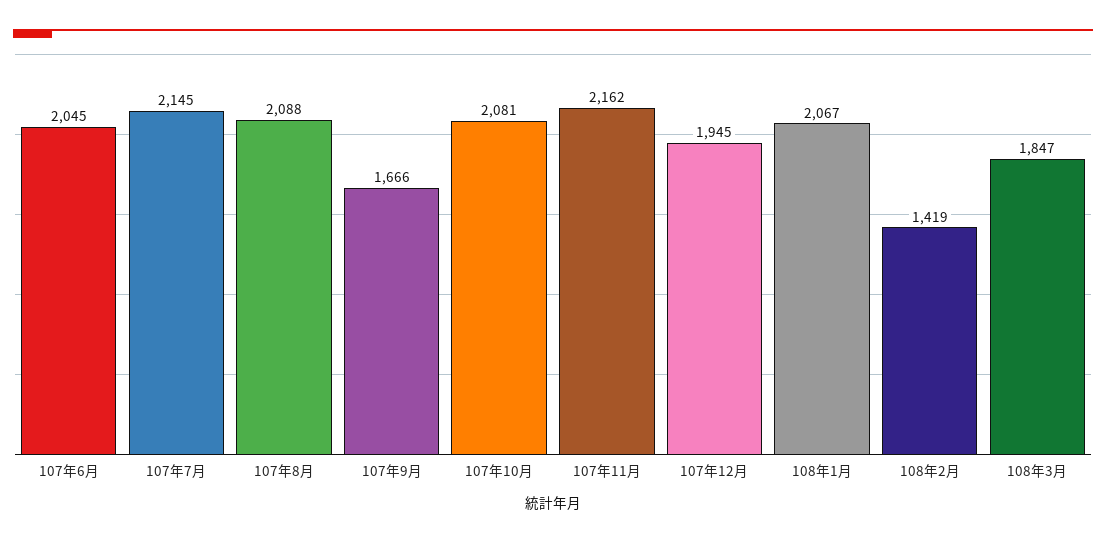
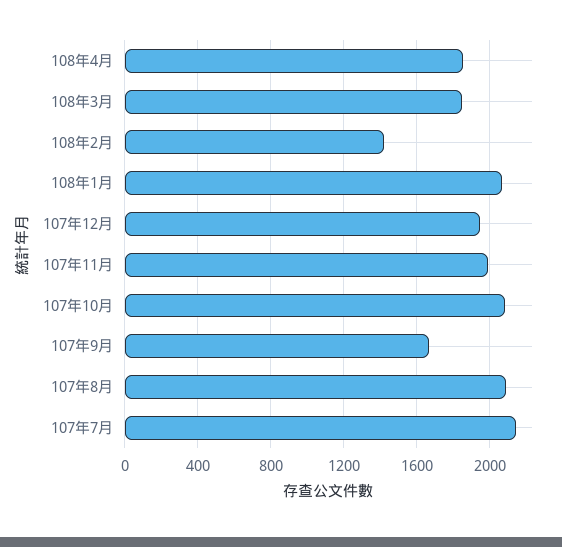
107年6月: 2045 -> none
107年11月: 2162 -> 2000
108年4月: none -> 1850

